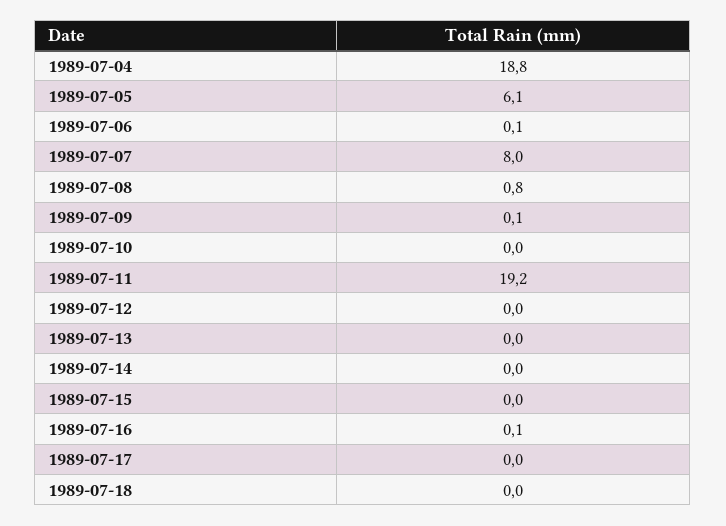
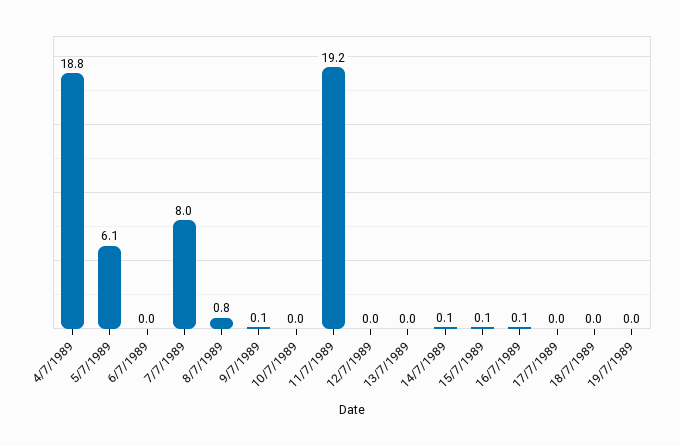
1989-07-06: 0.1 -> 0
1989-07-14: 0 -> 0.1
1989-07-15: 0 -> 0.1
19/7/1989: none -> 0

